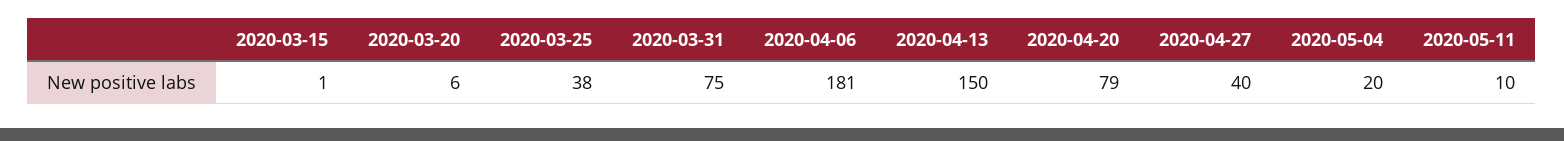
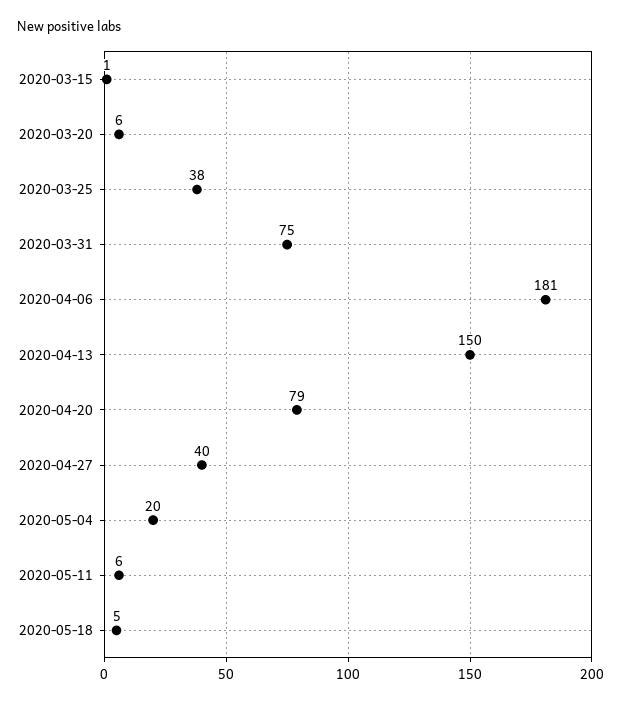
2020-05-11: 10 -> 6
2020-05-18: none -> 5

